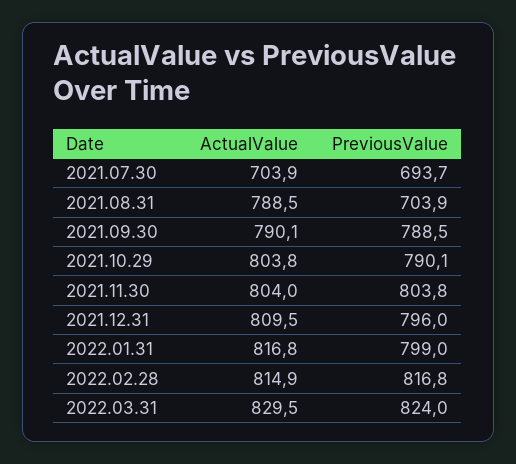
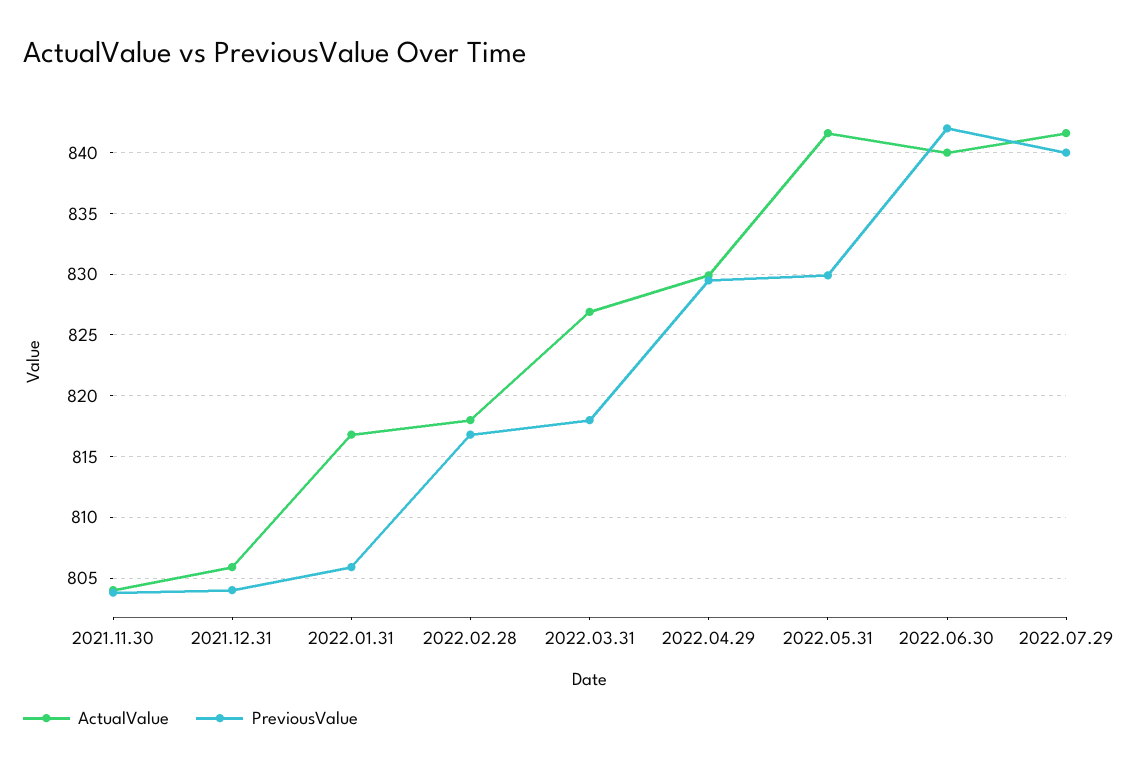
ActualValue, 2021.07.30: 703.9 -> none
PreviousValue, 2021.07.30: 693.7 -> none
ActualValue, 2021.08.31: 788.5 -> none
PreviousValue, 2021.08.31: 703.9 -> none
ActualValue, 2021.09.30: 790.1 -> none
PreviousValue, 2021.09.30: 788.5 -> none
ActualValue, 2021.10.29: 803.8 -> none
PreviousValue, 2021.10.29: 790.1 -> none
ActualValue, 2021.12.31: 809.5 -> 806
PreviousValue, 2021.12.31: 796 -> 804
PreviousValue, 2022.01.31: 799 -> 806
ActualValue, 2022.02.28: 814.9 -> 818
ActualValue, 2022.03.31: 829.5 -> 827
PreviousValue, 2022.03.31: 824 -> 818
ActualValue, 2022.04.29: none -> 830
PreviousValue, 2022.04.29: none -> 829.5
ActualValue, 2022.05.31: none -> 841.5
PreviousValue, 2022.05.31: none -> 830
ActualValue, 2022.06.30: none -> 840
PreviousValue, 2022.06.30: none -> 842
ActualValue, 2022.07.29: none -> 841.5
PreviousValue, 2022.07.29: none -> 840

